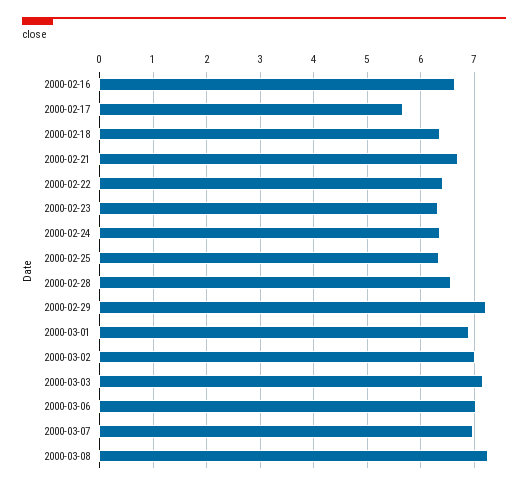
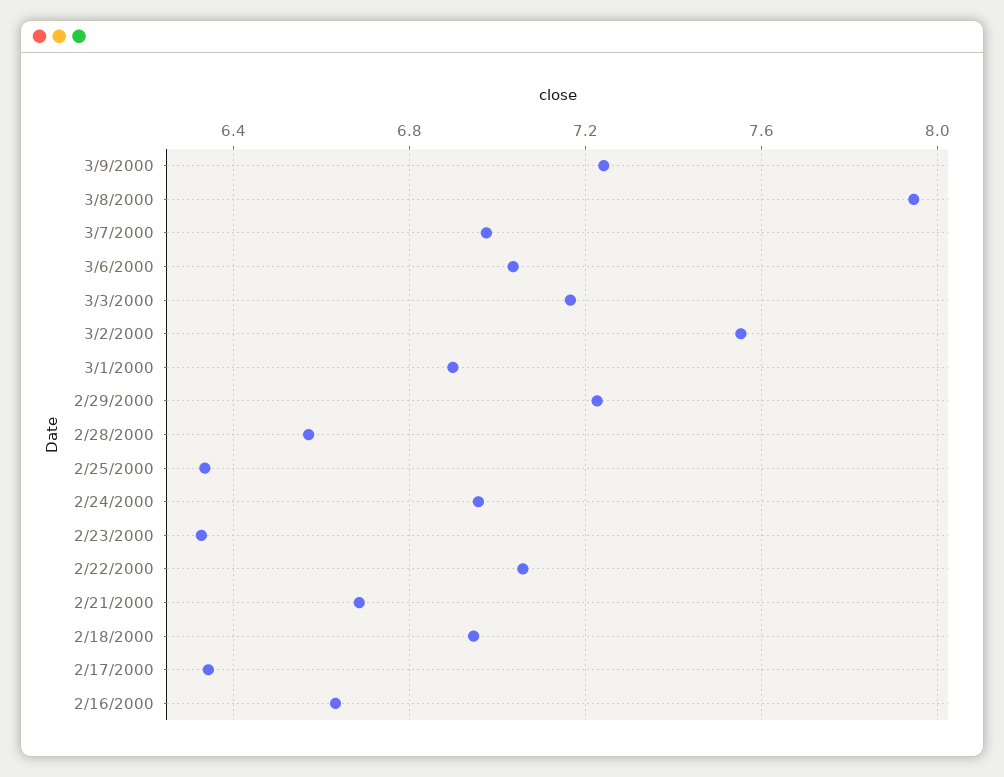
2000-02-17: 5.6 -> 6.35
2000-02-18: 6.4 -> 6.95
2000-02-22: 6.4 -> 7.05
2000-02-24: 6.4 -> 6.95
2000-03-02: 7 -> 7.55
2000-03-08: 7.2 -> 7.95
3/9/2000: none -> 7.25

